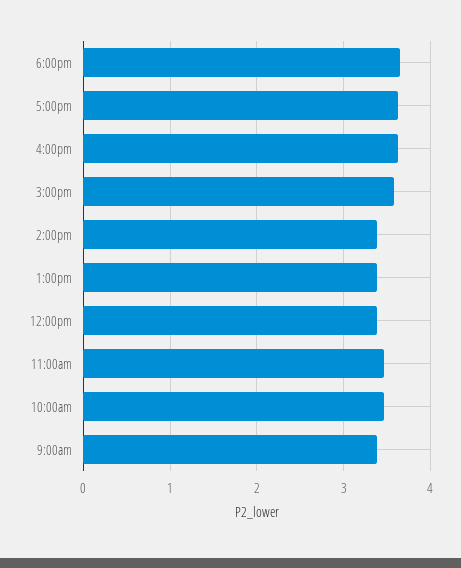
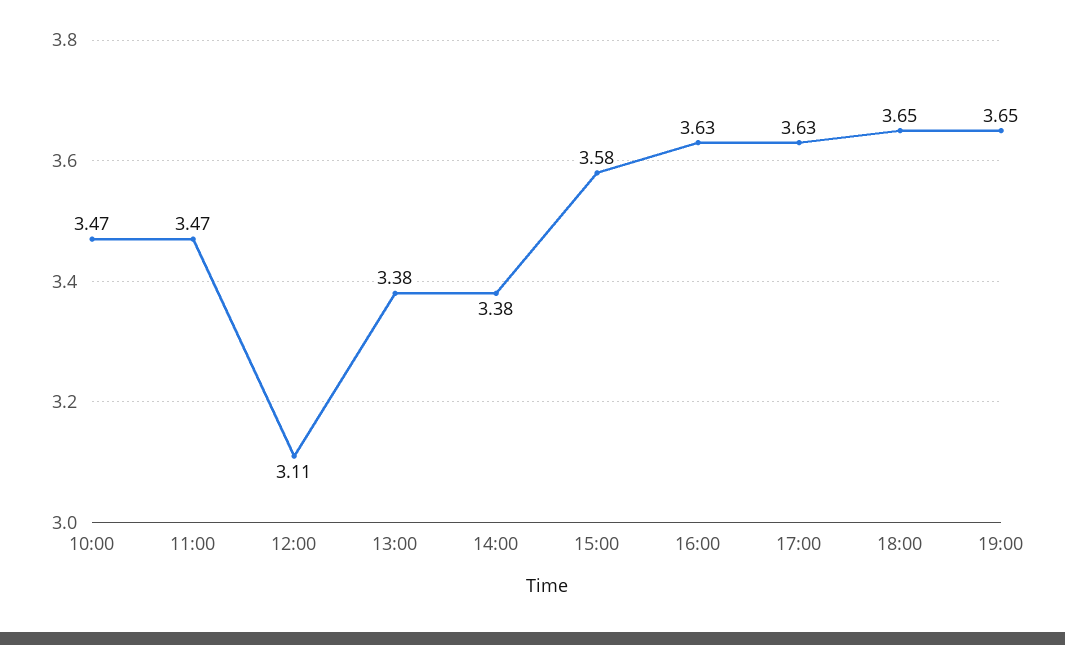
12:00pm: 3.4 -> 3.11
9:00am: 3.4 -> none
19:00: none -> 3.65

